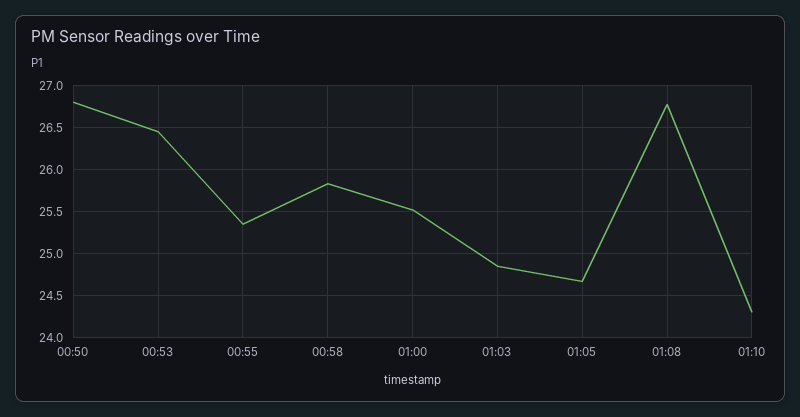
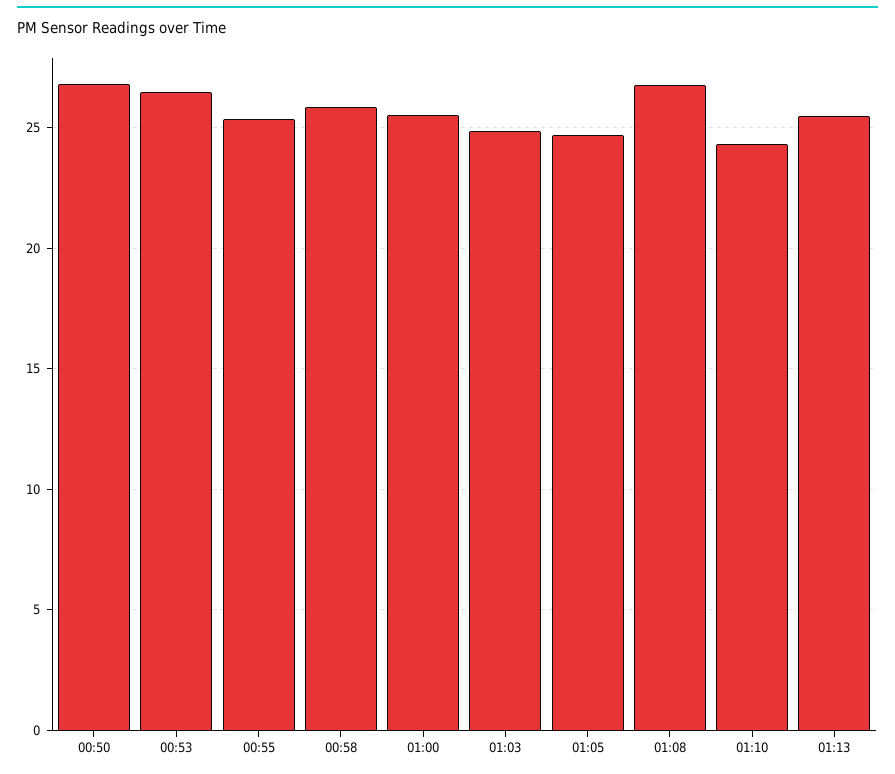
01:13: none -> 25.5

